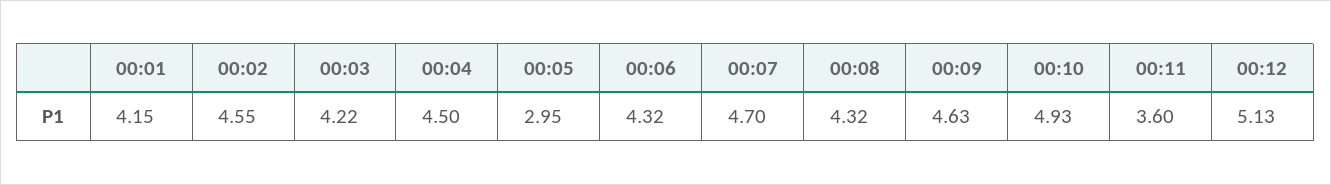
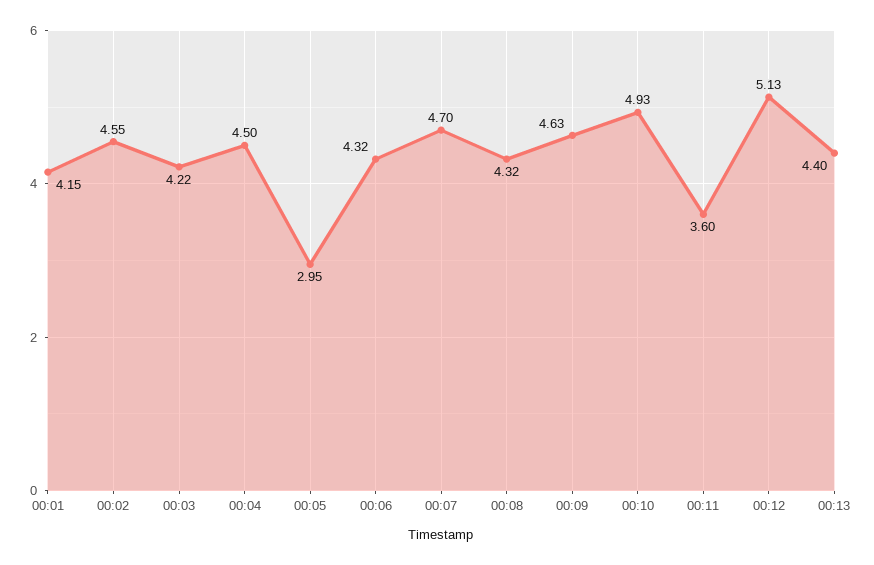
00:13: none -> 4.4

